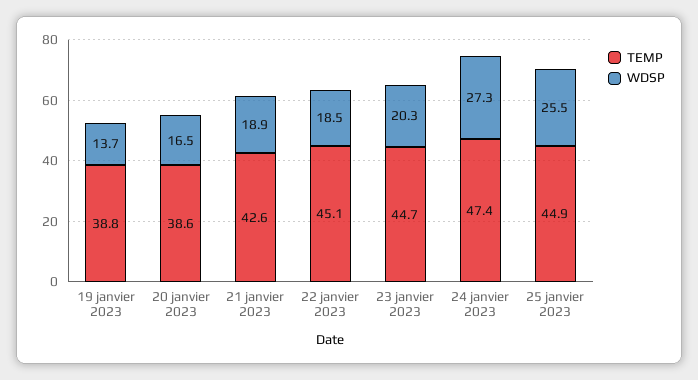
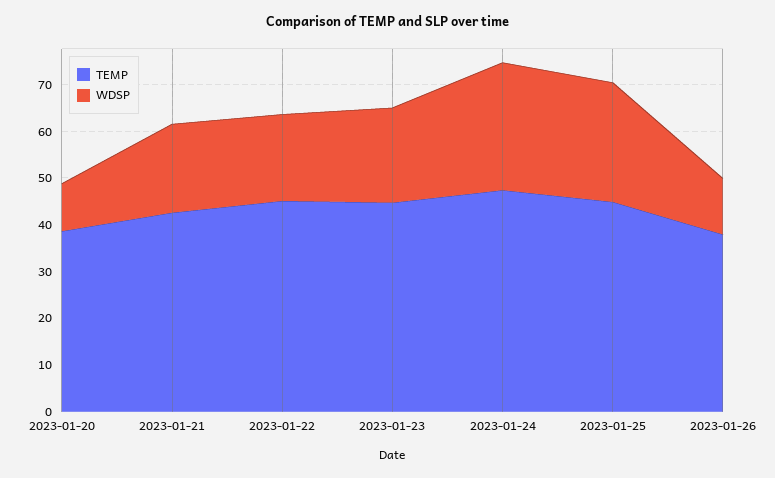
TEMP, 19 janvier 2023: 38.8 -> none
WDSP, 19 janvier 2023: 13.7 -> none
WDSP, 20 janvier 2023: 16.5 -> 10
TEMP, 2023-01-26: none -> 38
WDSP, 2023-01-26: none -> 12

